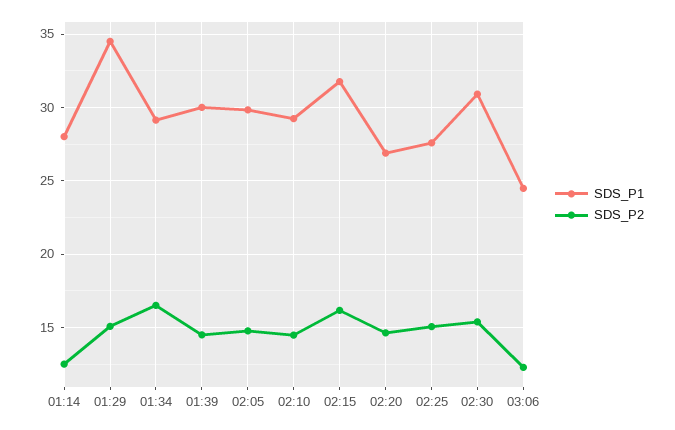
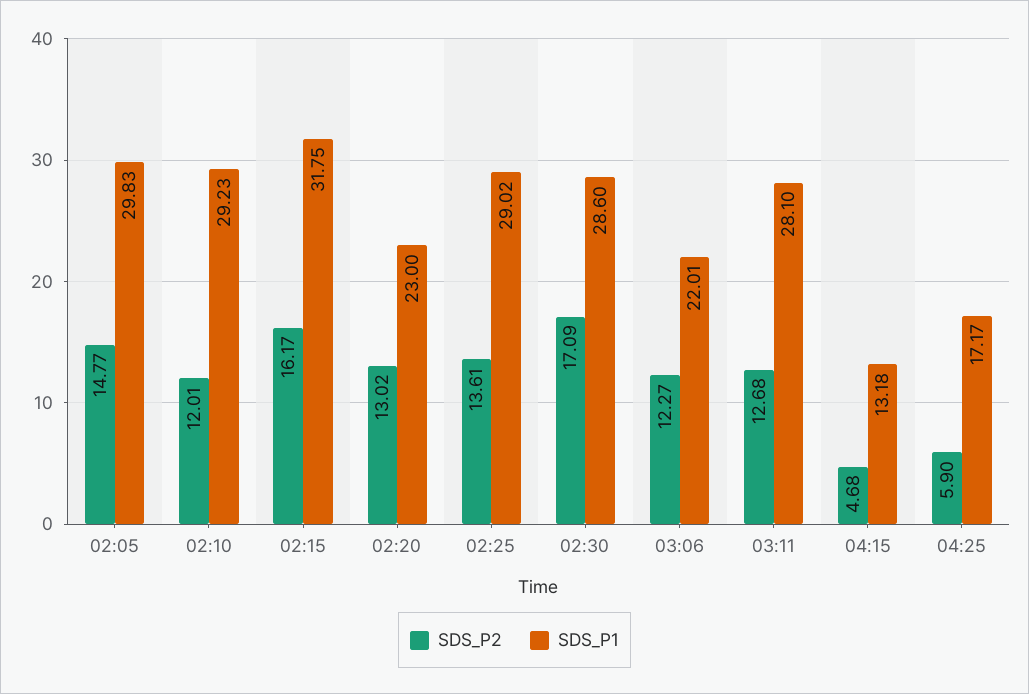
SDS_P1, 01:14: 28 -> none
SDS_P2, 01:14: 12.5 -> none
SDS_P1, 01:29: 34.5 -> none
SDS_P2, 01:29: 15 -> none
SDS_P1, 01:34: 29 -> none
SDS_P2, 01:34: 16.5 -> none
SDS_P1, 01:39: 30 -> none
SDS_P2, 01:39: 14.5 -> none
SDS_P2, 02:10: 14.5 -> 12.01
SDS_P1, 02:20: 27 -> 23
SDS_P2, 02:20: 14.5 -> 13.02
SDS_P1, 02:25: 27.5 -> 29.02
SDS_P2, 02:25: 15 -> 13.61
SDS_P1, 02:30: 31 -> 28.6
SDS_P2, 02:30: 15.5 -> 17.09
SDS_P1, 03:06: 24.5 -> 22.01
SDS_P2, 03:11: none -> 12.68
SDS_P1, 03:11: none -> 28.1
SDS_P2, 04:15: none -> 4.68
SDS_P1, 04:15: none -> 13.18
SDS_P2, 04:25: none -> 5.9
SDS_P1, 04:25: none -> 17.17

